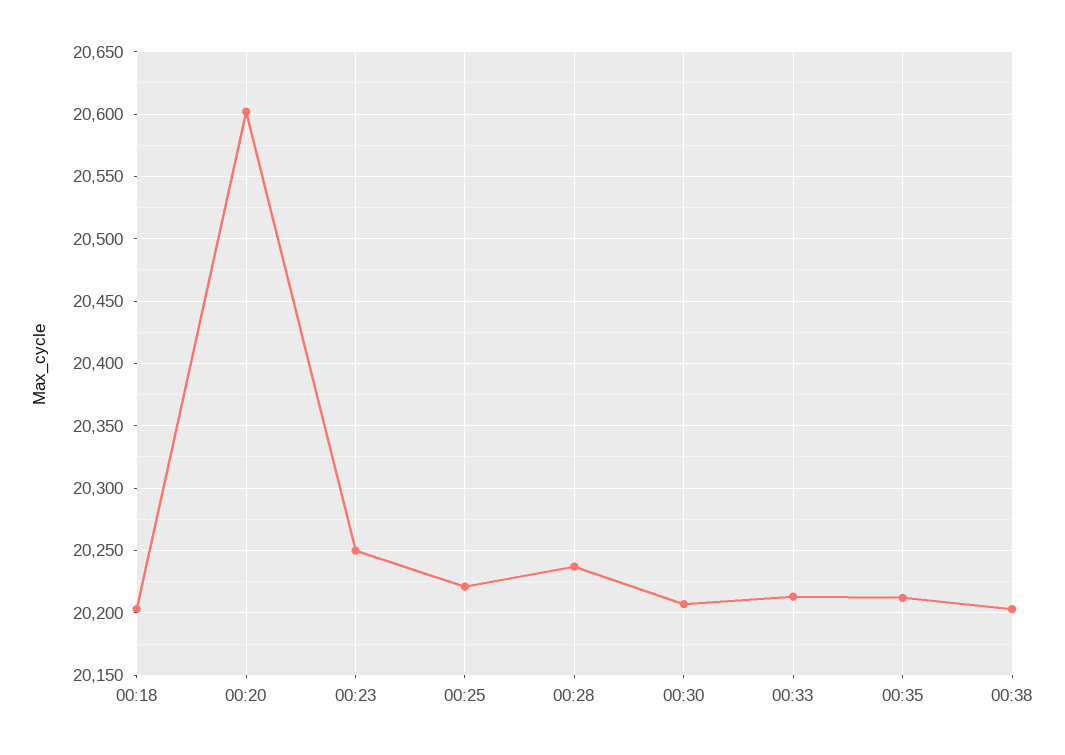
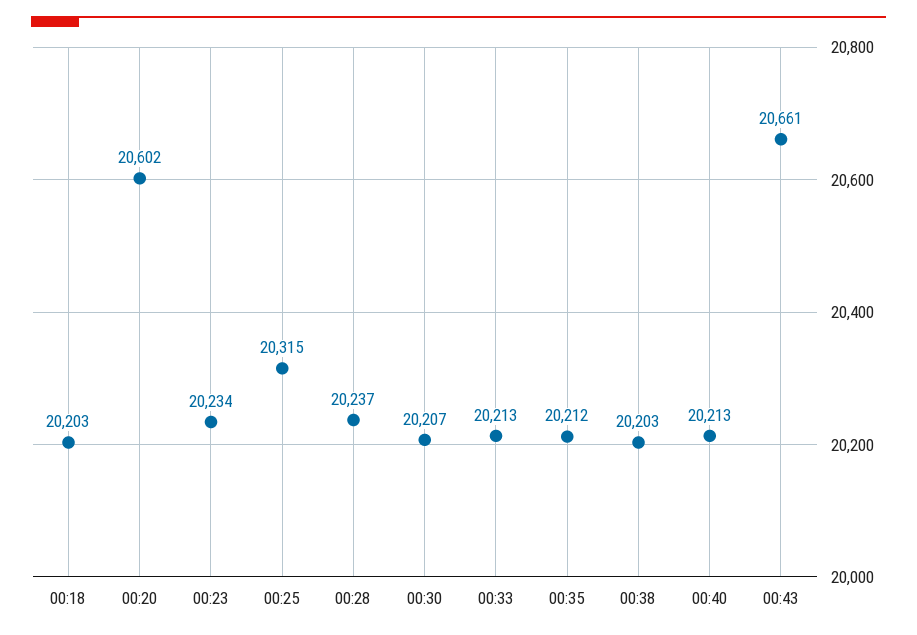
00:23: 20250 -> 20234
00:25: 20220 -> 20315
00:40: none -> 20213
00:43: none -> 20661

